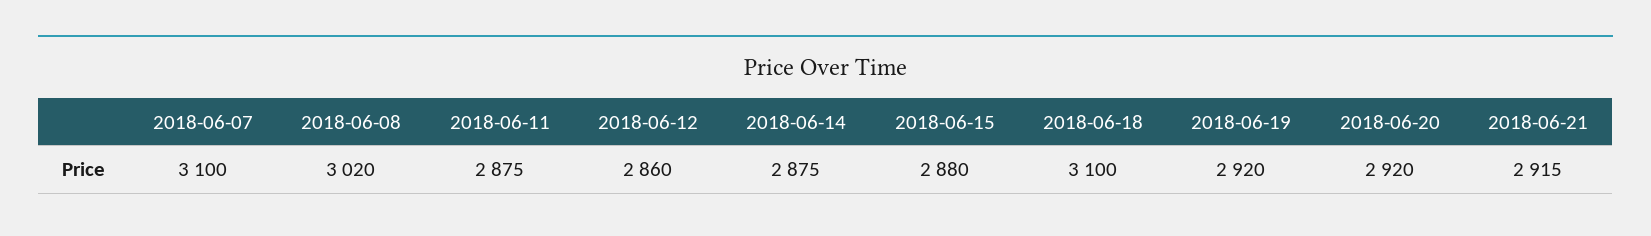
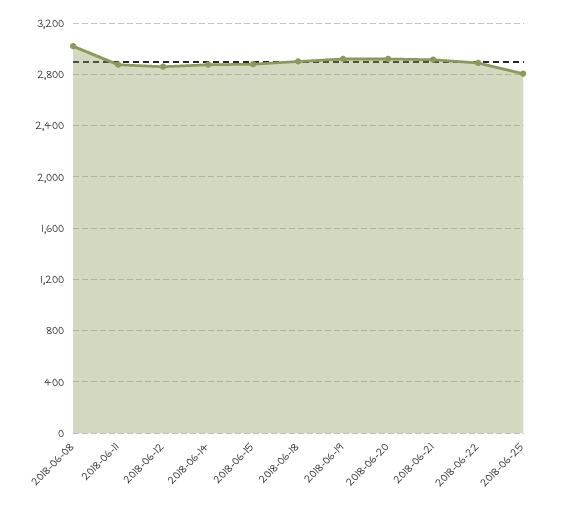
2018-06-07: 3100 -> none
2018-06-18: 3100 -> 2900
2018-06-22: none -> 2900
2018-06-25: none -> 2800

